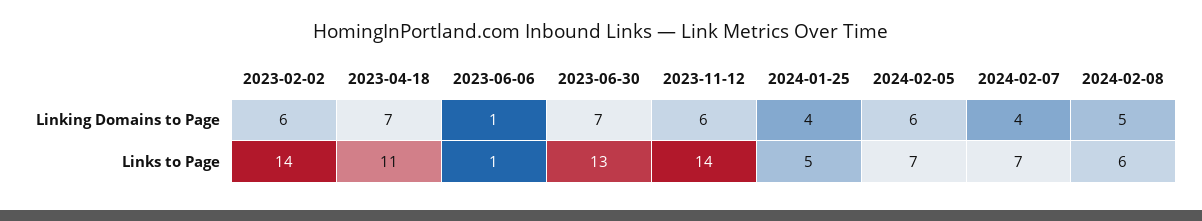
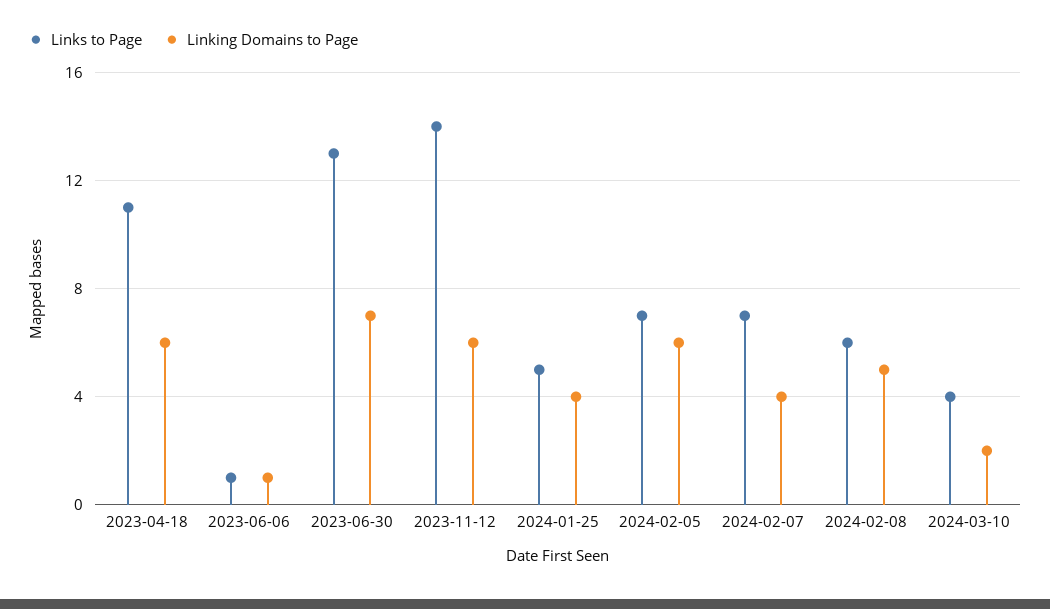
Linking Domains to Page, 2023-02-02: 6 -> none
Linking Domains to Page, 2023-04-18: 7 -> 6
Links to Page, 2023-02-02: 14 -> none
Links to Page, 2024-03-10: none -> 4
Linking Domains to Page, 2024-03-10: none -> 2

